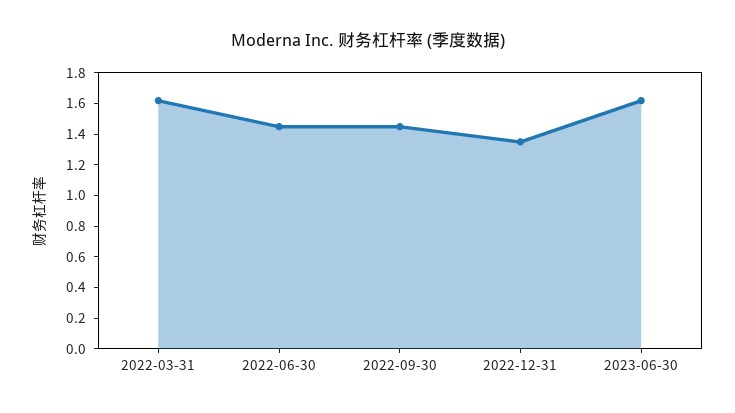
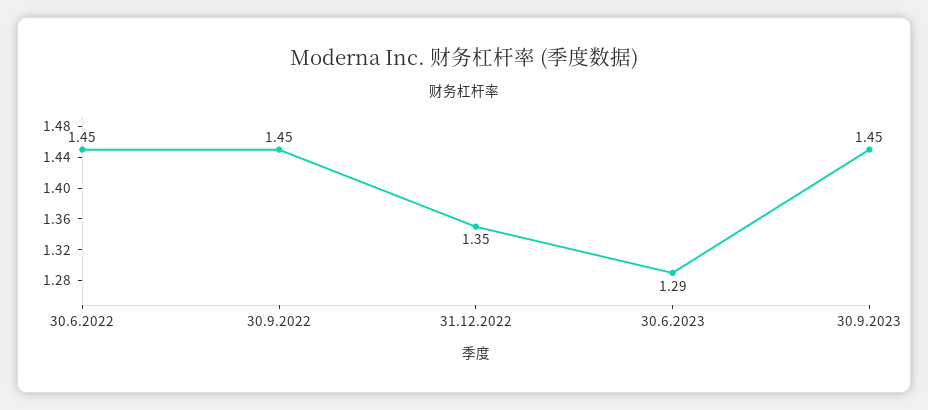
2022-03-31: 1.6 -> none
2023-06-30: 1.6 -> 1.29
30.9.2023: none -> 1.45

